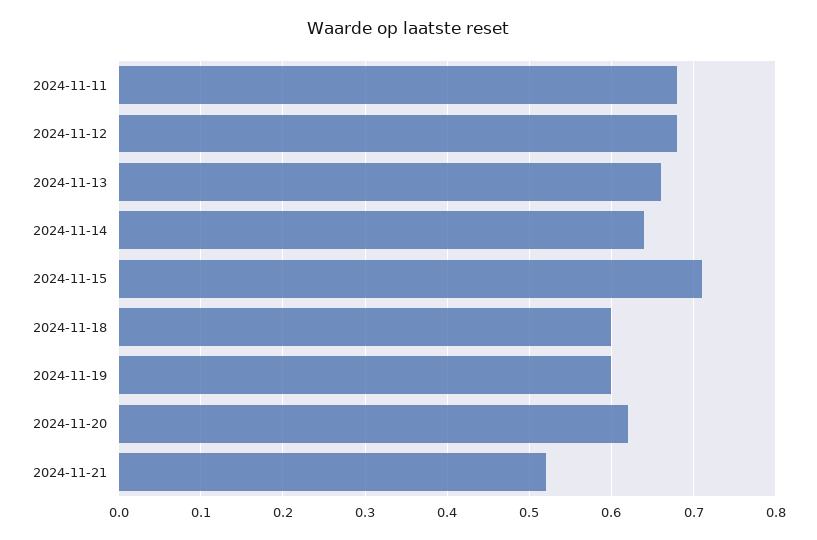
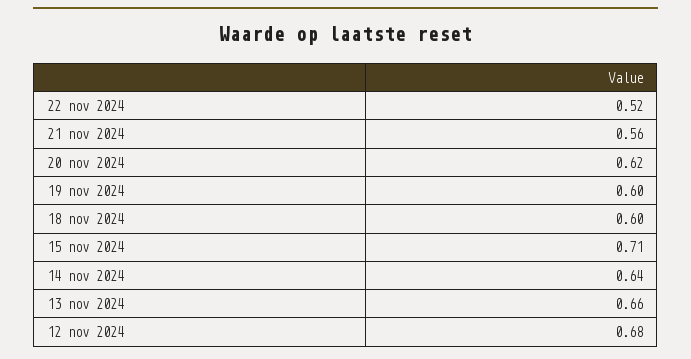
2024-11-11: 0.68 -> none
2024-11-21: 0.52 -> 0.56
22 nov 2024: none -> 0.52

